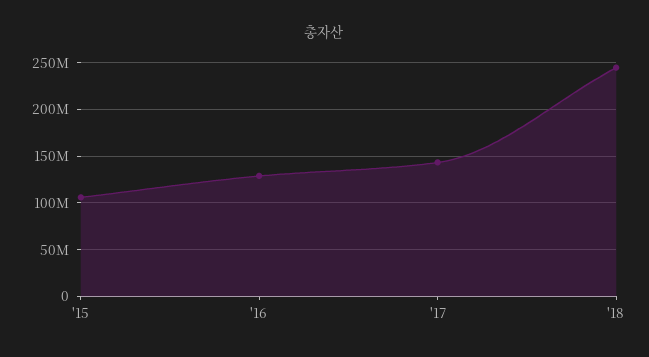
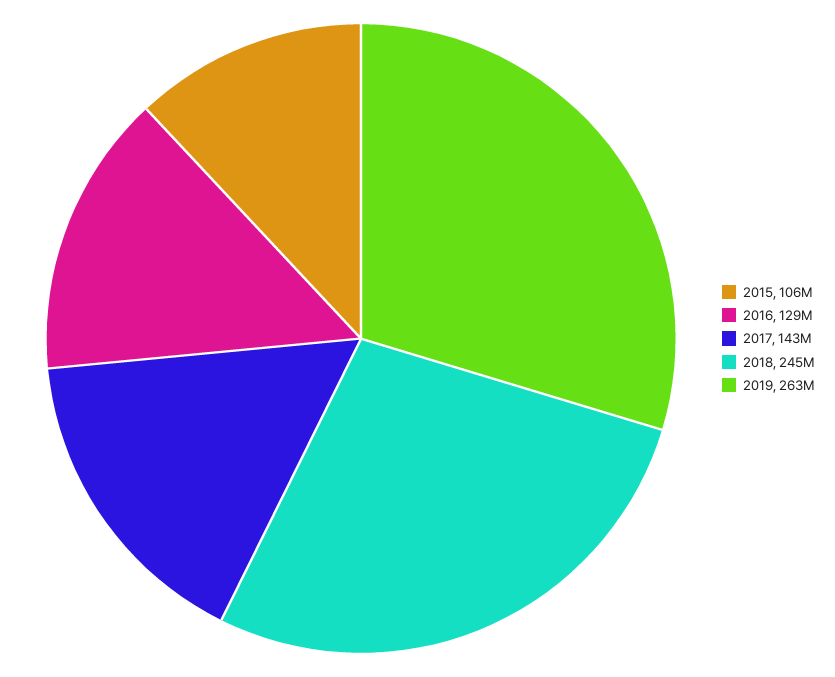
2019: none -> 263000000

